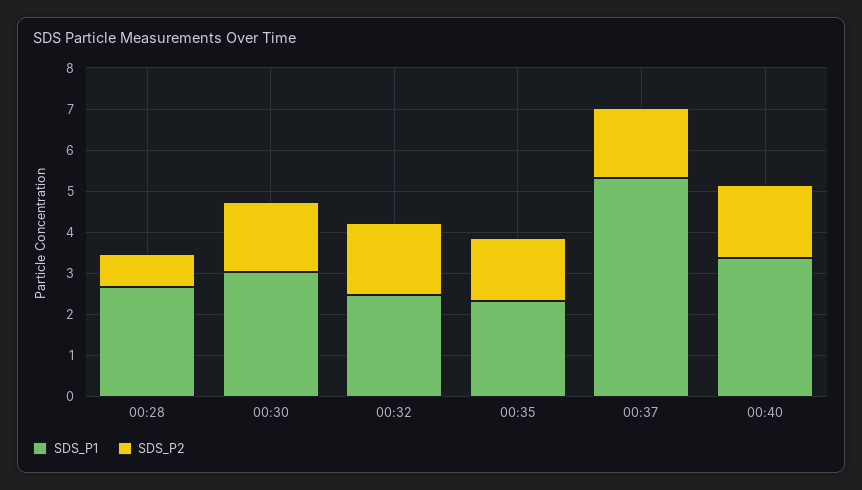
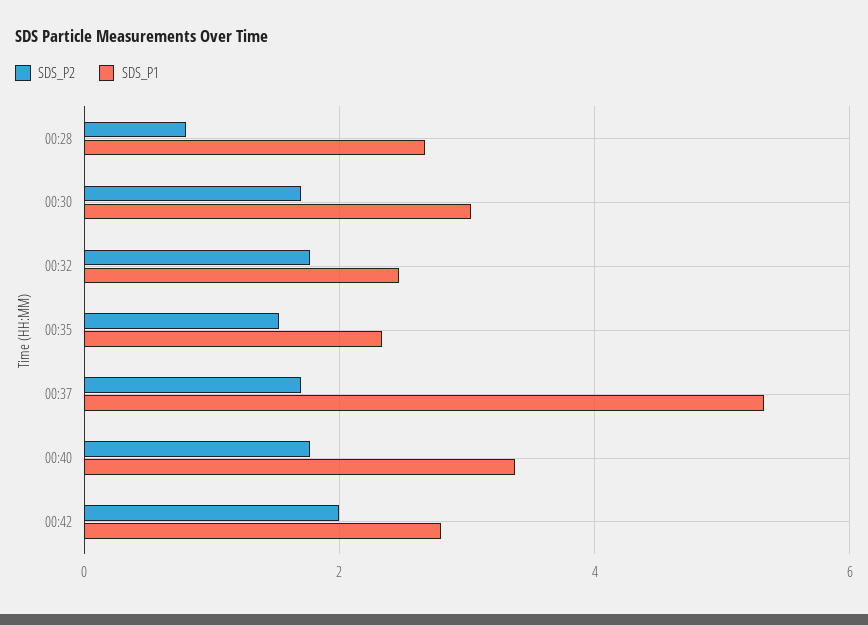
SDS_P2, 00:42: none -> 2
SDS_P1, 00:42: none -> 2.8

